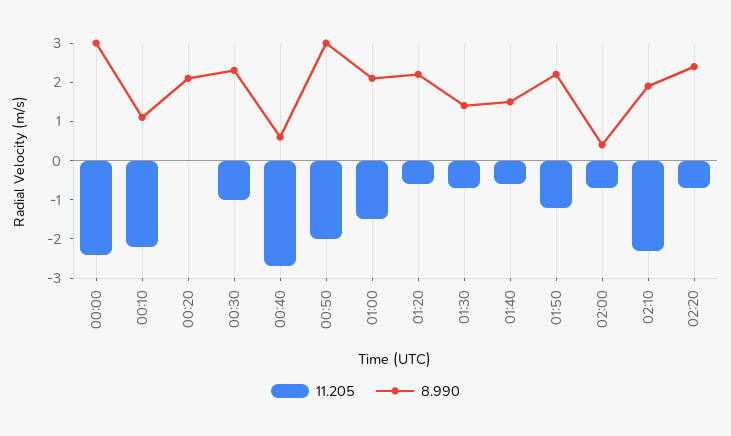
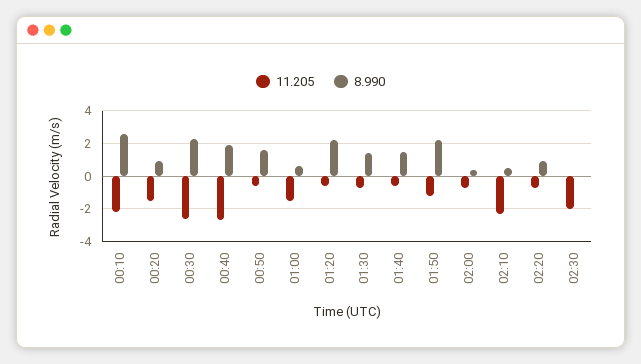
11.205, 00:00: -2.5 -> none
8.990, 00:00: 3 -> none
8.990, 00:10: 1 -> 2.5
11.205, 00:20: 0 -> -1.5
8.990, 00:20: 2 -> 1
11.205, 00:30: -1 -> -2.5
8.990, 00:40: 0.5 -> 2
11.205, 00:50: -2 -> -0.5
8.990, 00:50: 3 -> 1.5
8.990, 01:00: 2 -> 0.5
8.990, 02:10: 2 -> 0.5
8.990, 02:20: 2.5 -> 1
11.205, 02:30: none -> -2
8.990, 02:30: none -> 0

